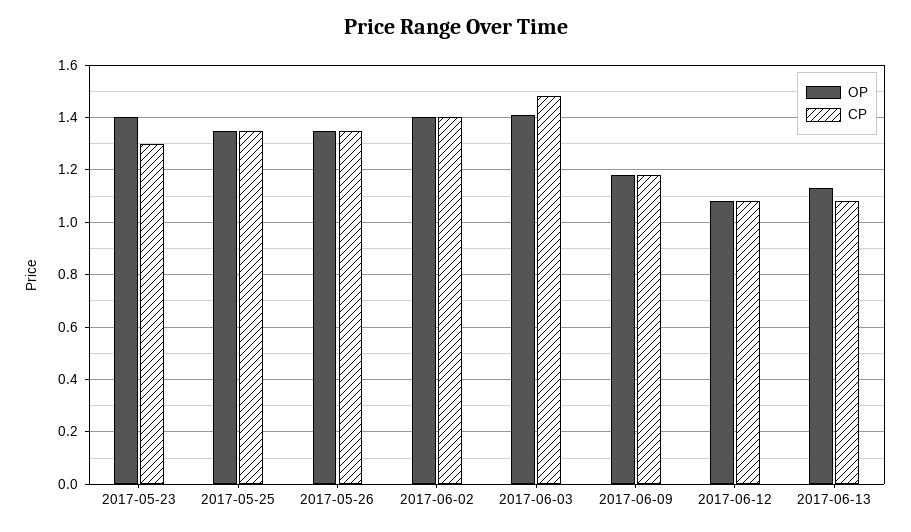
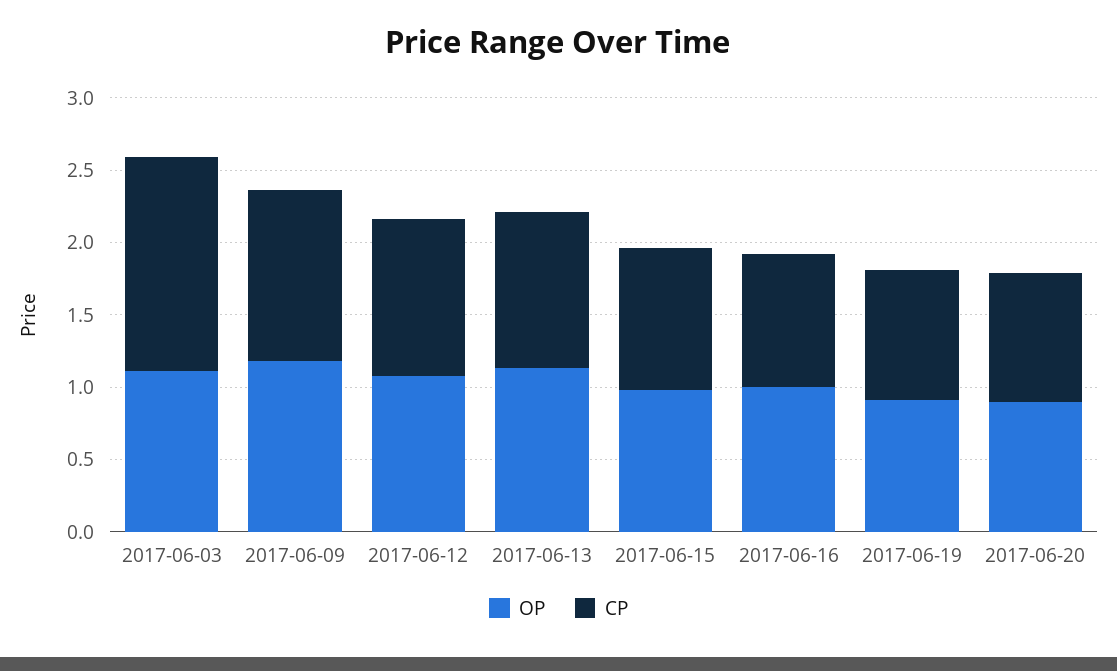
OP, 2017-05-23: 1.4 -> none
CP, 2017-05-23: 1.3 -> none
OP, 2017-05-25: 1.35 -> none
CP, 2017-05-25: 1.35 -> none
OP, 2017-05-26: 1.35 -> none
CP, 2017-05-26: 1.35 -> none
OP, 2017-06-02: 1.4 -> none
CP, 2017-06-02: 1.4 -> none
OP, 2017-06-03: 1.4 -> 1.1
OP, 2017-06-15: none -> 1
CP, 2017-06-15: none -> 1
OP, 2017-06-16: none -> 1
CP, 2017-06-16: none -> 0.9
OP, 2017-06-19: none -> 0.9
CP, 2017-06-19: none -> 0.9
OP, 2017-06-20: none -> 0.9
CP, 2017-06-20: none -> 0.9

